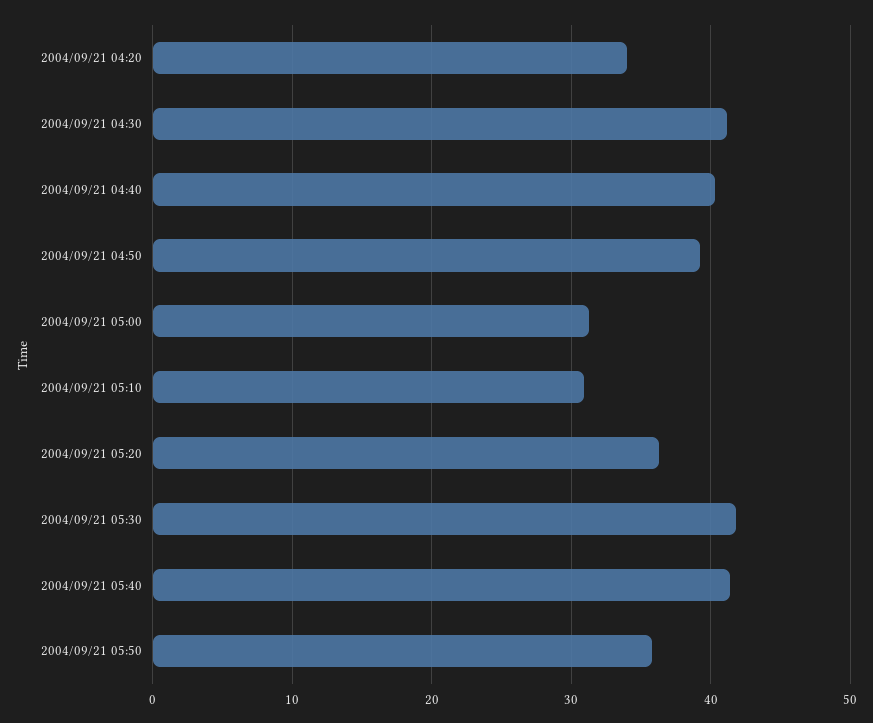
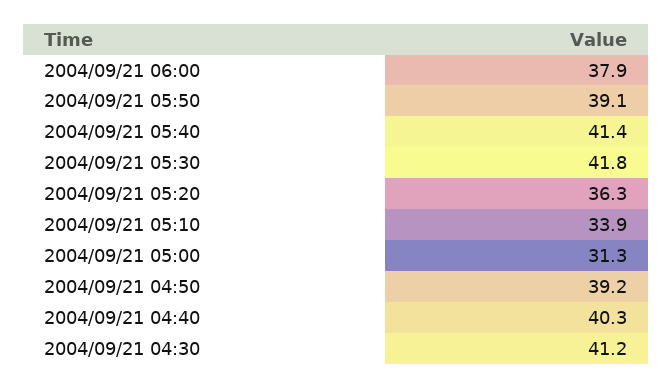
2004/09/21 04:20: 34 -> none
2004/09/21 05:10: 31 -> 33.9
2004/09/21 05:50: 36 -> 39.1
2004/09/21 06:00: none -> 37.9

